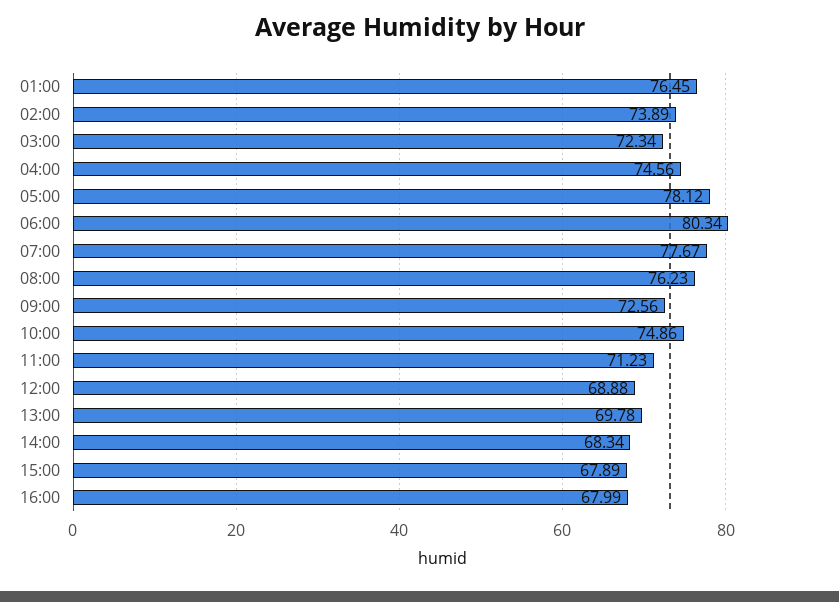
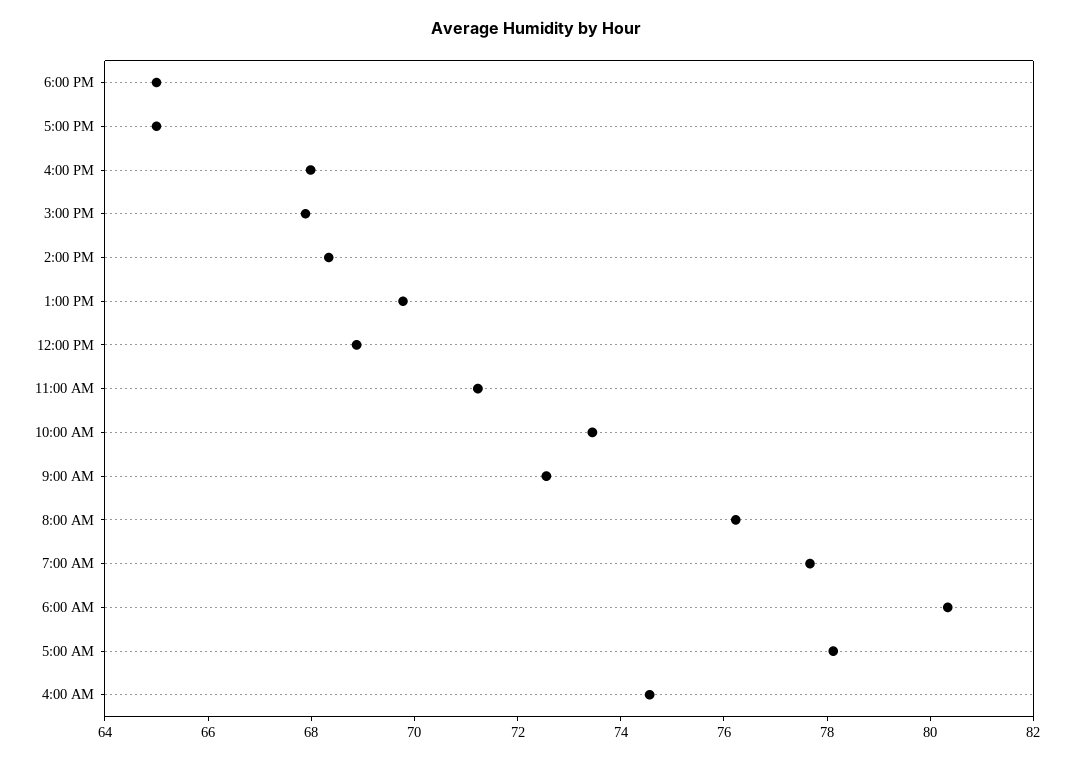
01:00: 76.45 -> none
02:00: 73.89 -> none
03:00: 72.34 -> none
10:00: 74.86 -> 73.5
6:00 PM: none -> 65
5:00 PM: none -> 65

